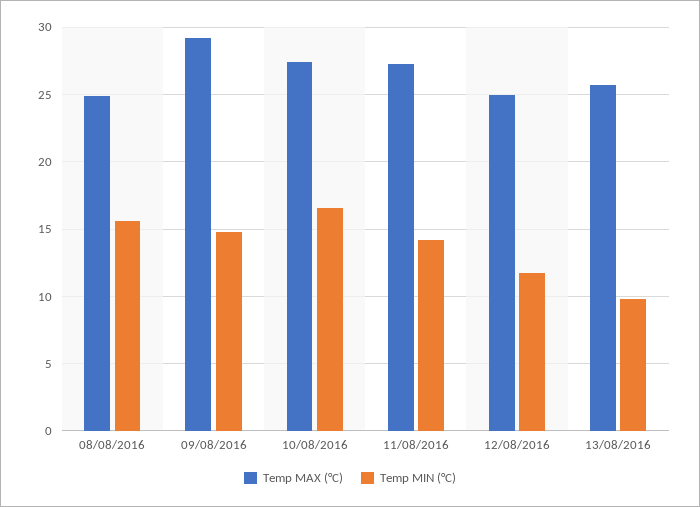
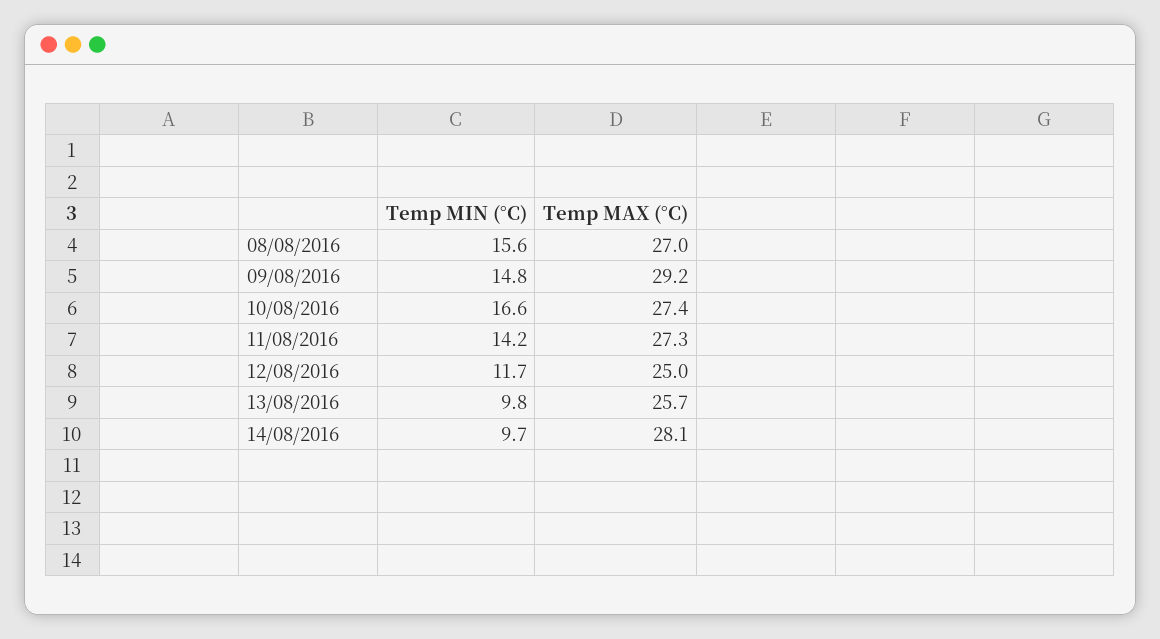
Temp MAX (°C), 08/08/2016: 25 -> 27
Temp MIN (°C), 14/08/2016: none -> 9.7
Temp MAX (°C), 14/08/2016: none -> 28.1

